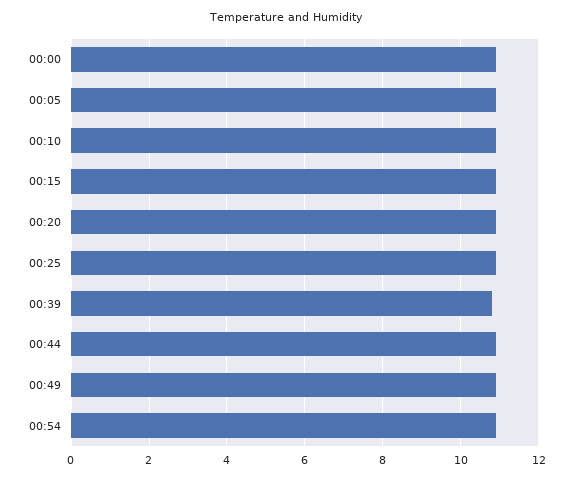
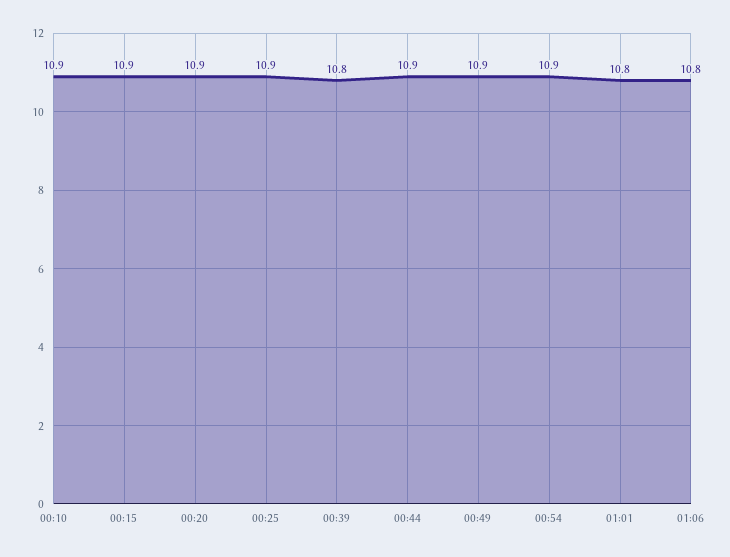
00:00: 11 -> none
00:05: 11 -> none
01:01: none -> 10.8
01:06: none -> 10.8

